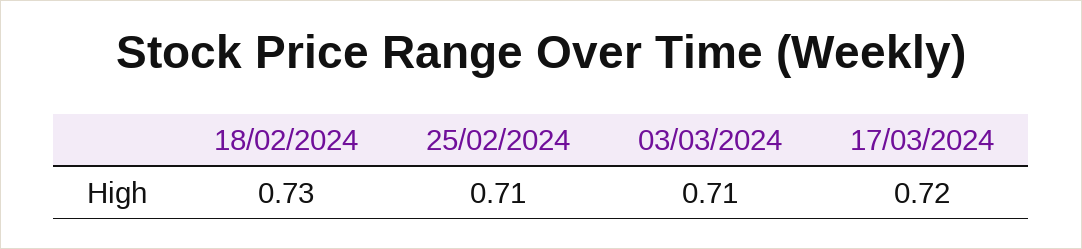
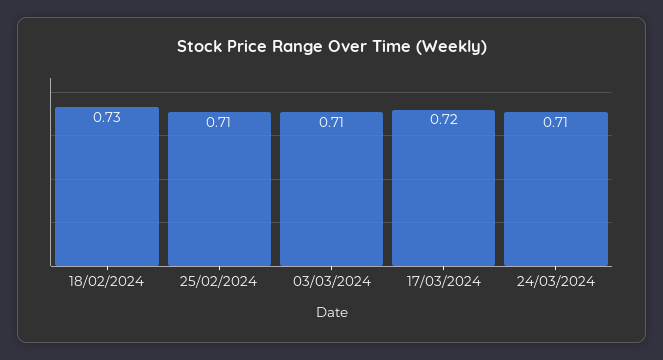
24/03/2024: none -> 0.71

